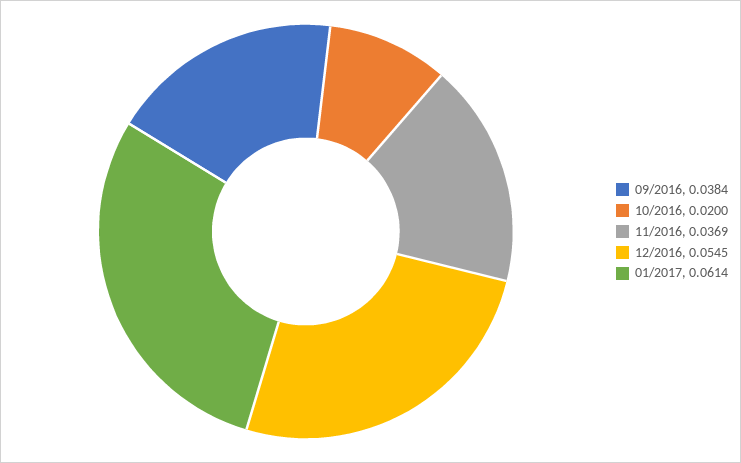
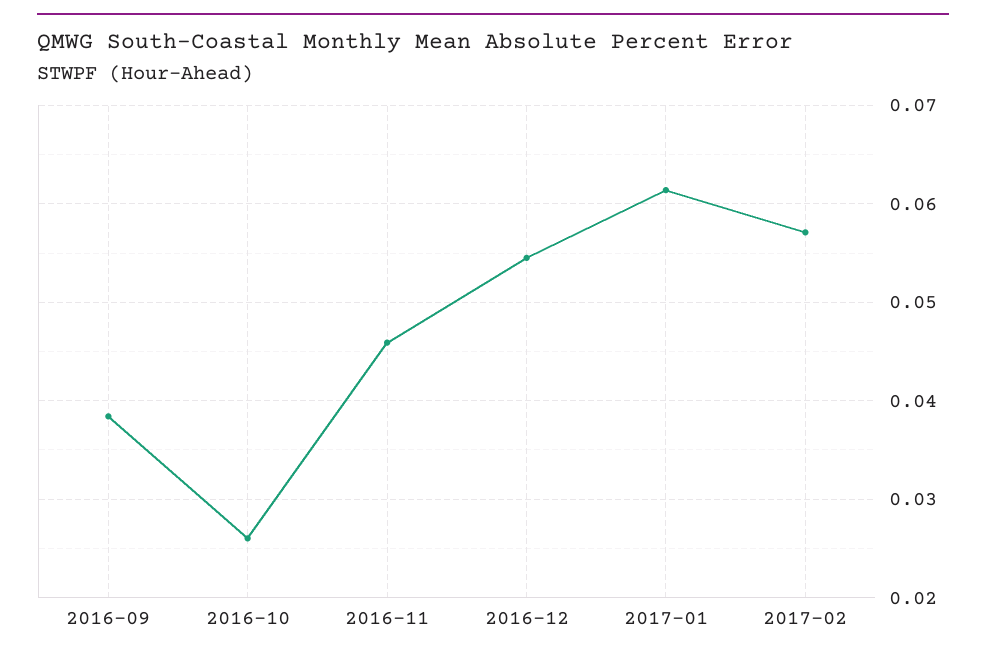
10/2016: 0.02 -> 0.026
11/2016: 0.0369 -> 0.046
2017-02: none -> 0.057

